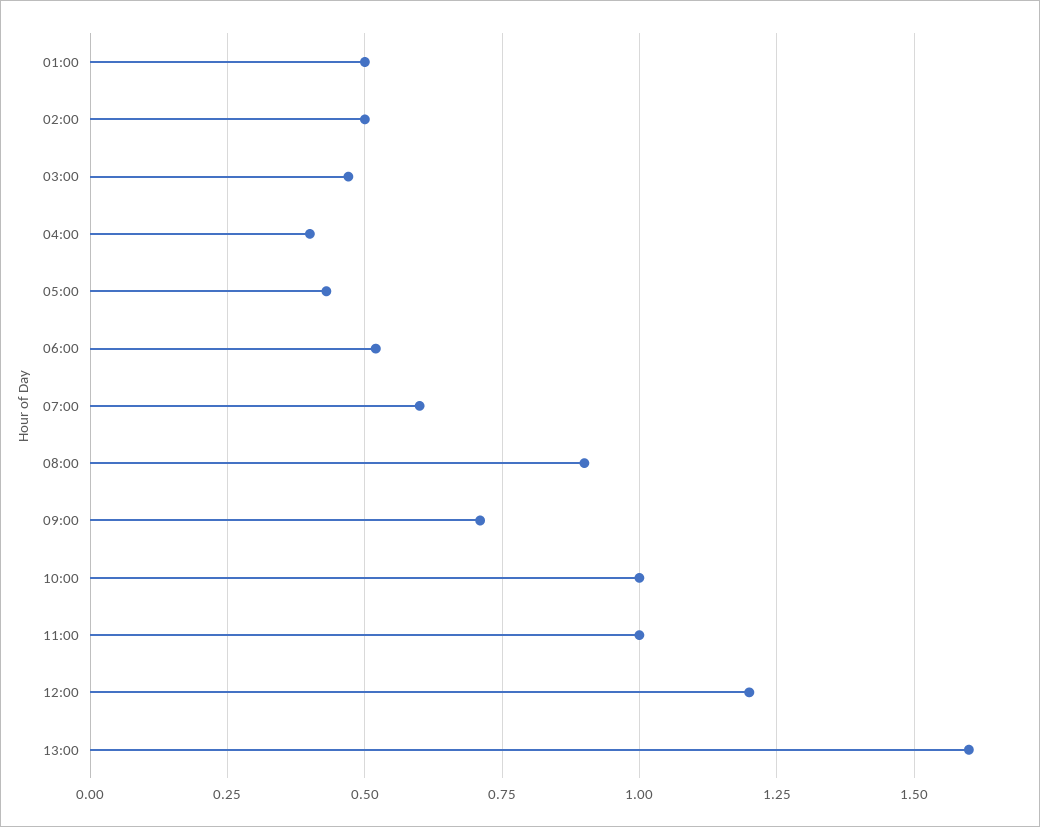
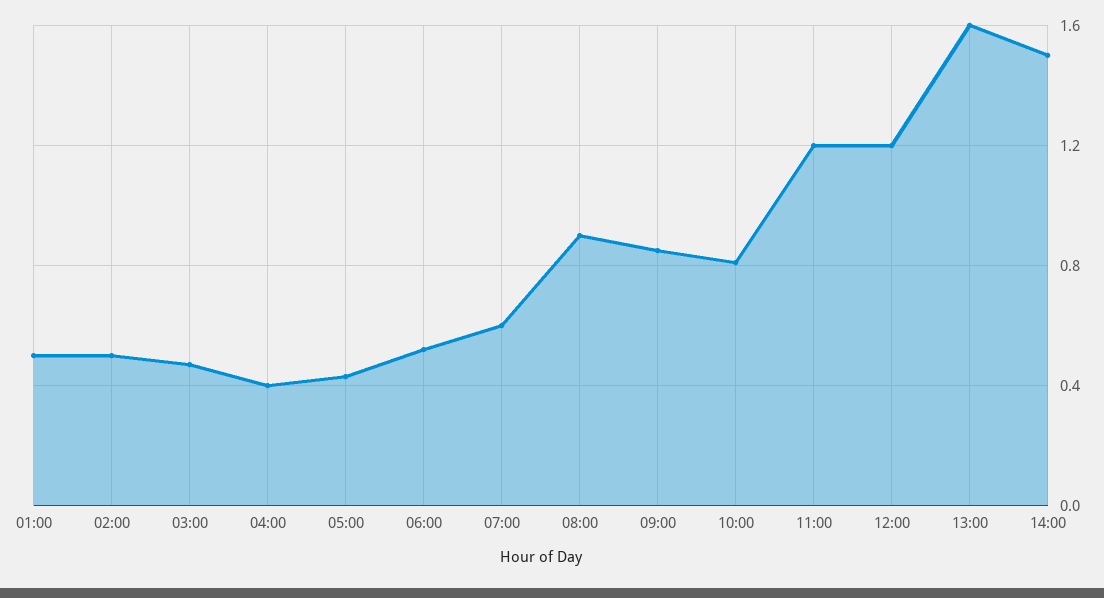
09:00: 0.7 -> 0.85
10:00: 1 -> 0.8
11:00: 1 -> 1.2
14:00: none -> 1.5

